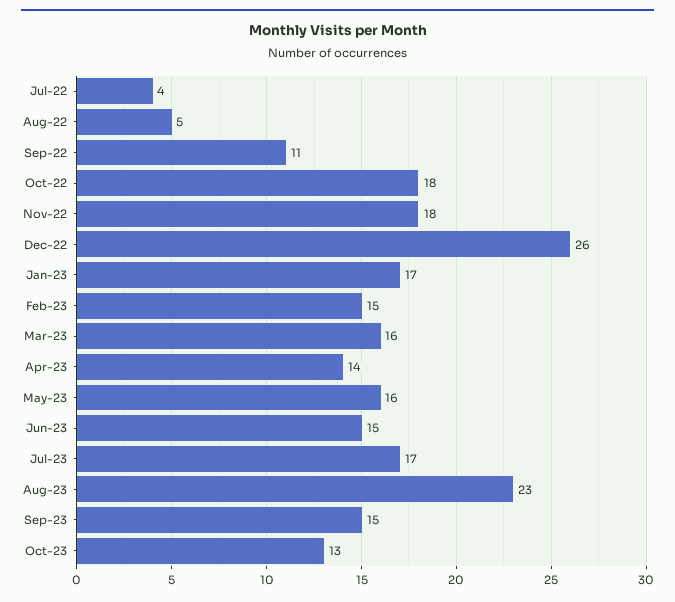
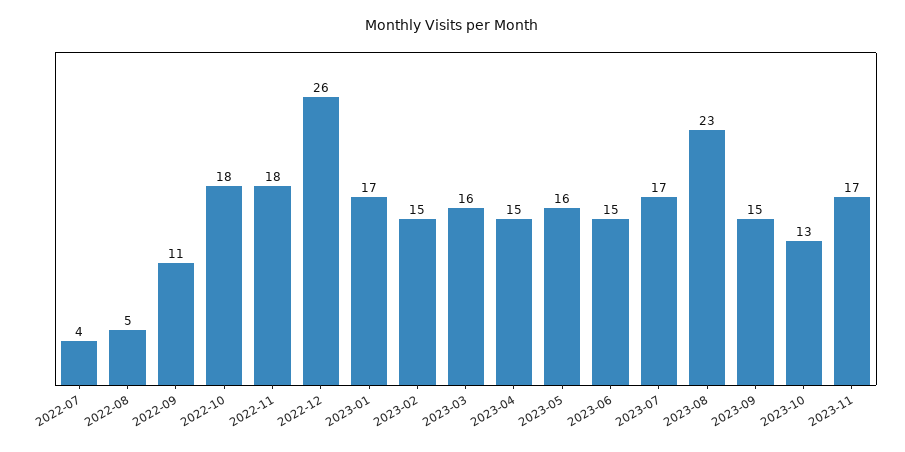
Apr-23: 14 -> 15
2023-11: none -> 17

